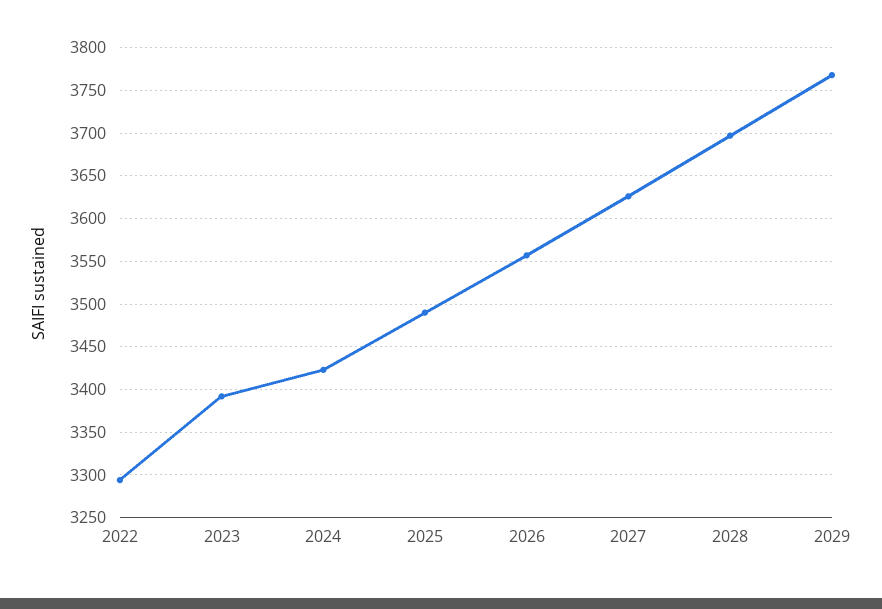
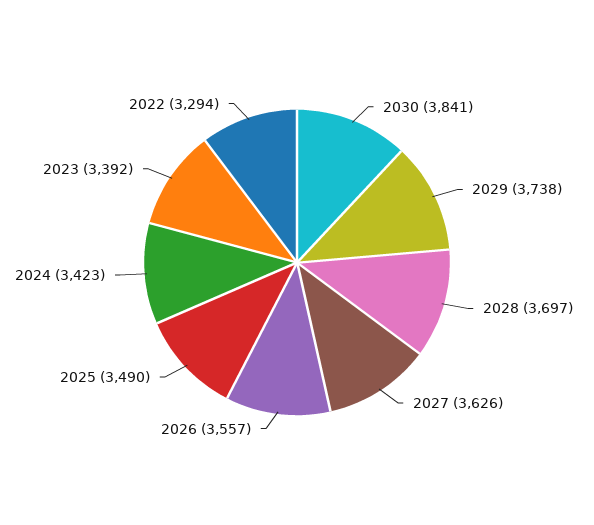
2029: 3770 -> 3738
2030: none -> 3841

